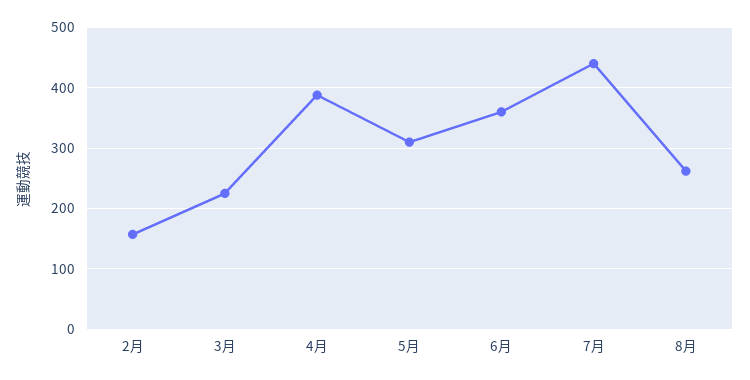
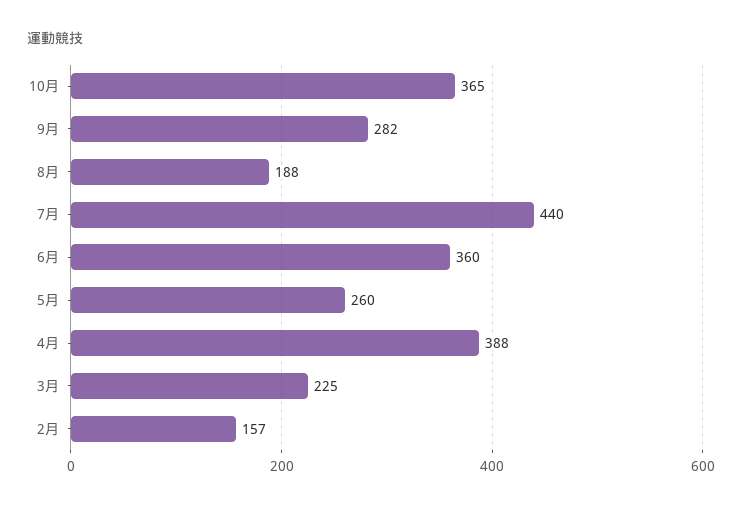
5月: 310 -> 260
8月: 260 -> 188
10月: none -> 365
9月: none -> 282

